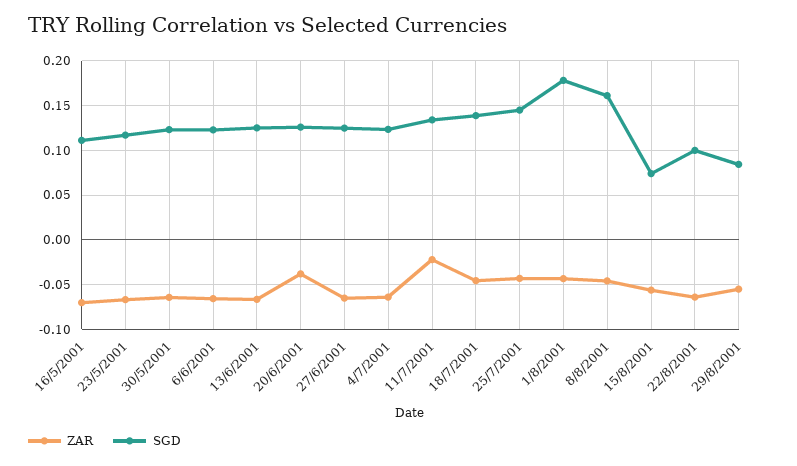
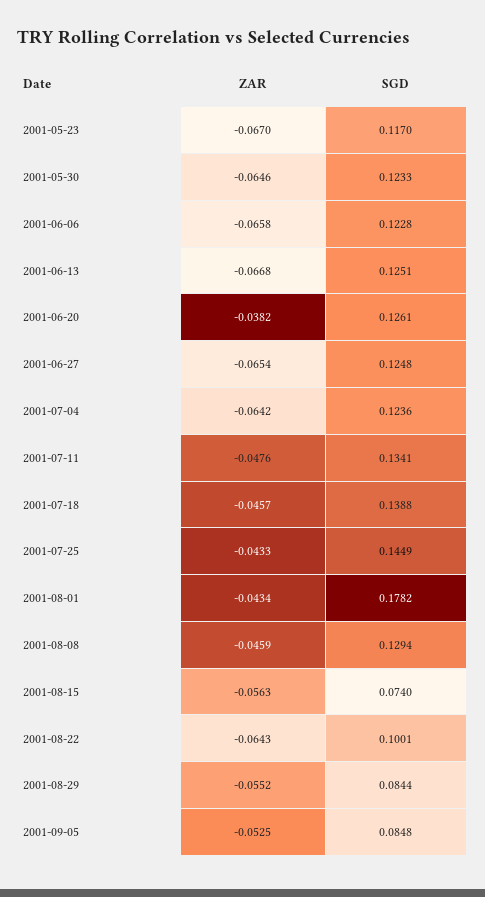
ZAR, 16/5/2001: -0.07 -> none
SGD, 16/5/2001: 0.11 -> none
ZAR, 11/7/2001: -0.02 -> -0.0476
SGD, 8/8/2001: 0.16 -> 0.1294
ZAR, 2001-09-05: none -> -0.0525
SGD, 2001-09-05: none -> 0.0848

